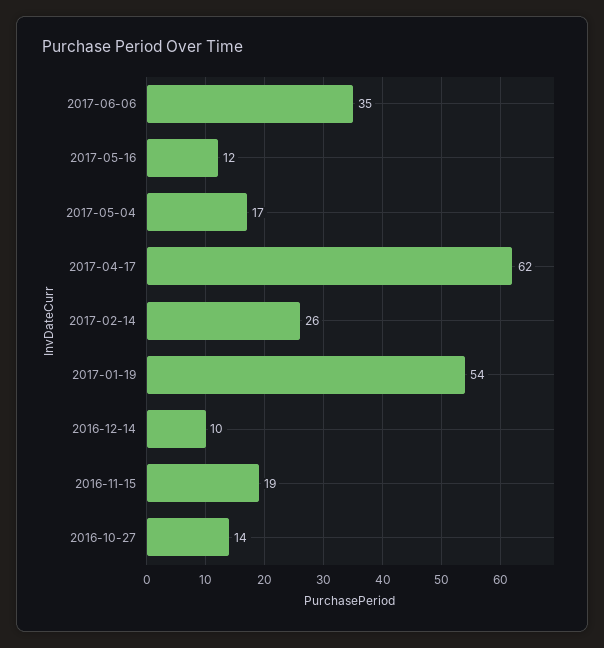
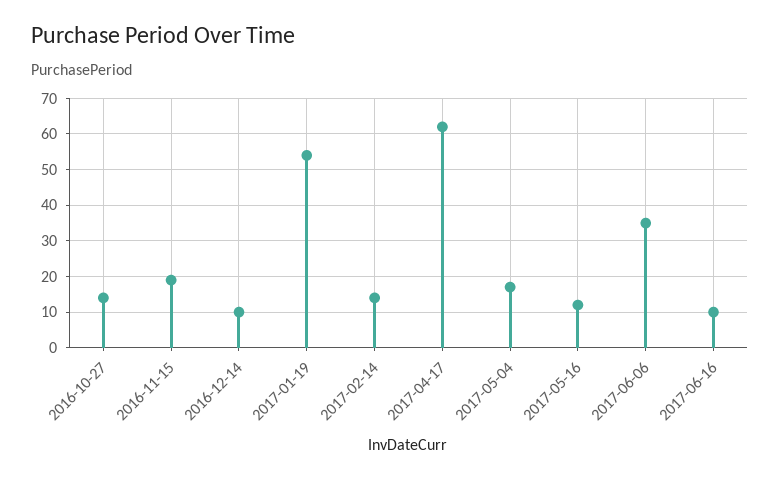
2017-02-14: 26 -> 15
2017-06-16: none -> 10

